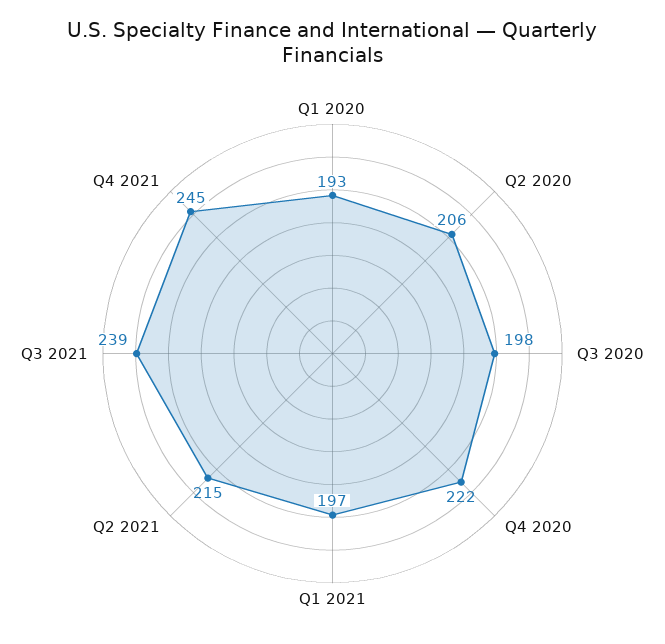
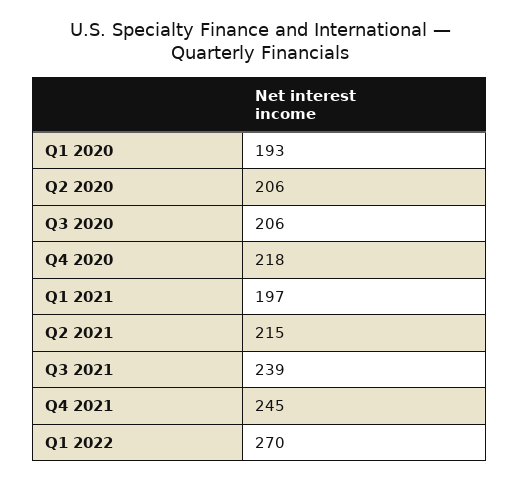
Q3 2020: 198 -> 206
Q4 2020: 222 -> 218
Q1 2022: none -> 270

